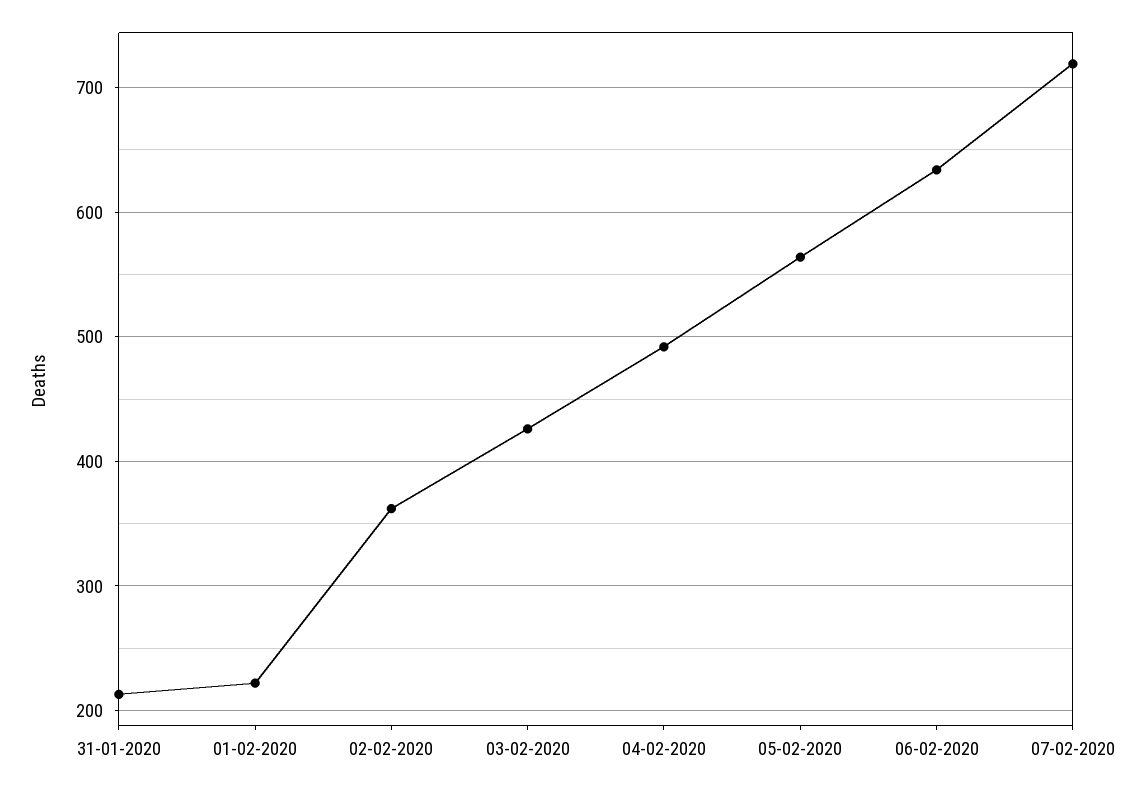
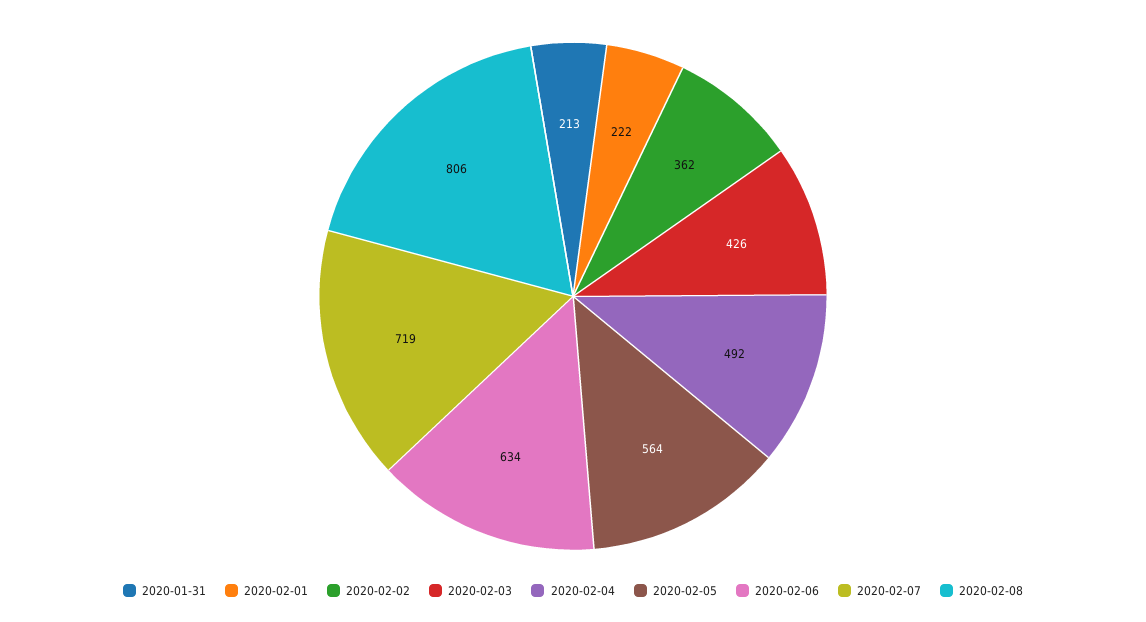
2020-02-08: none -> 806

